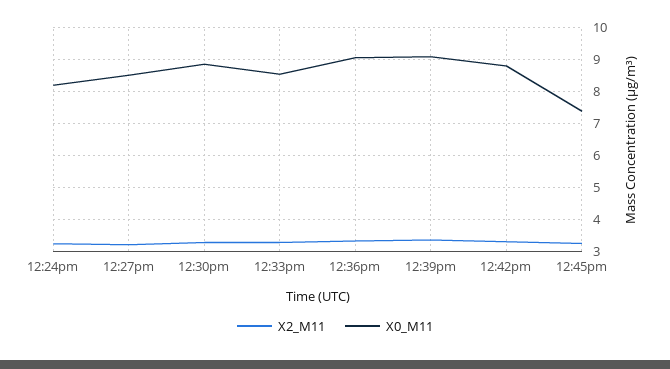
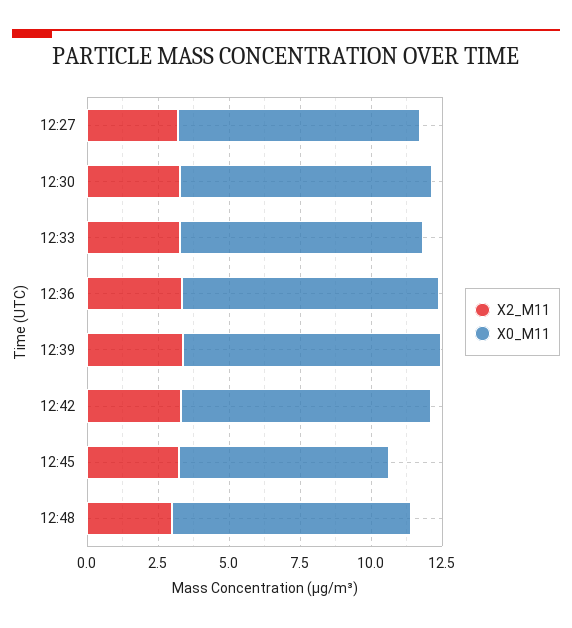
X2_M11, 12:24pm: 3.2 -> none
X0_M11, 12:24pm: 8.2 -> none
X2_M11, 12:48: none -> 3
X0_M11, 12:48: none -> 8.5

